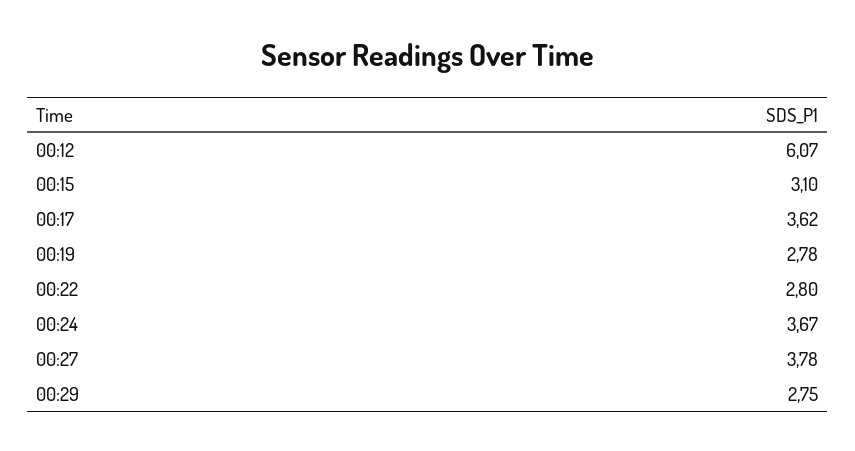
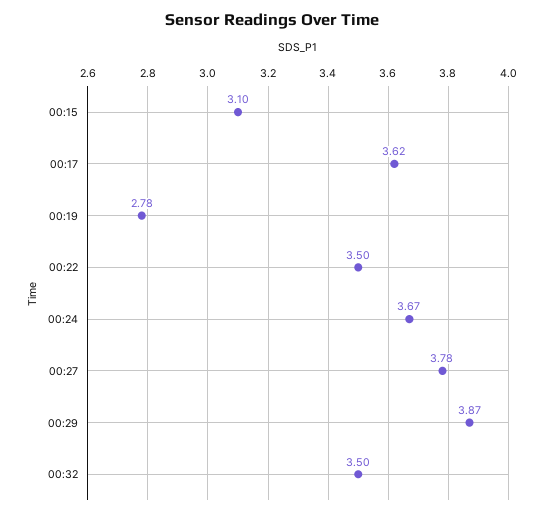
00:12: 6.07 -> none
00:22: 2.8 -> 3.5
00:29: 2.75 -> 3.87
00:32: none -> 3.5

